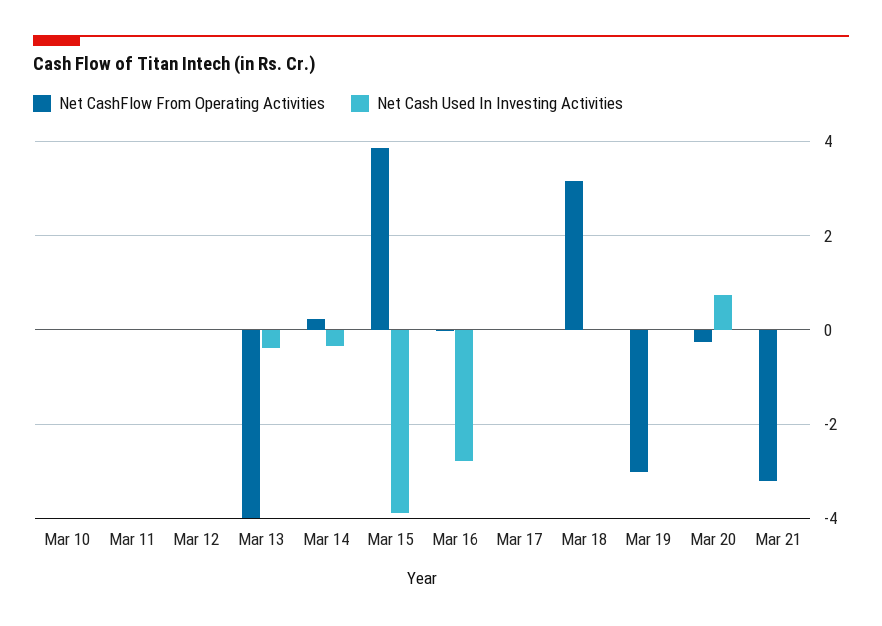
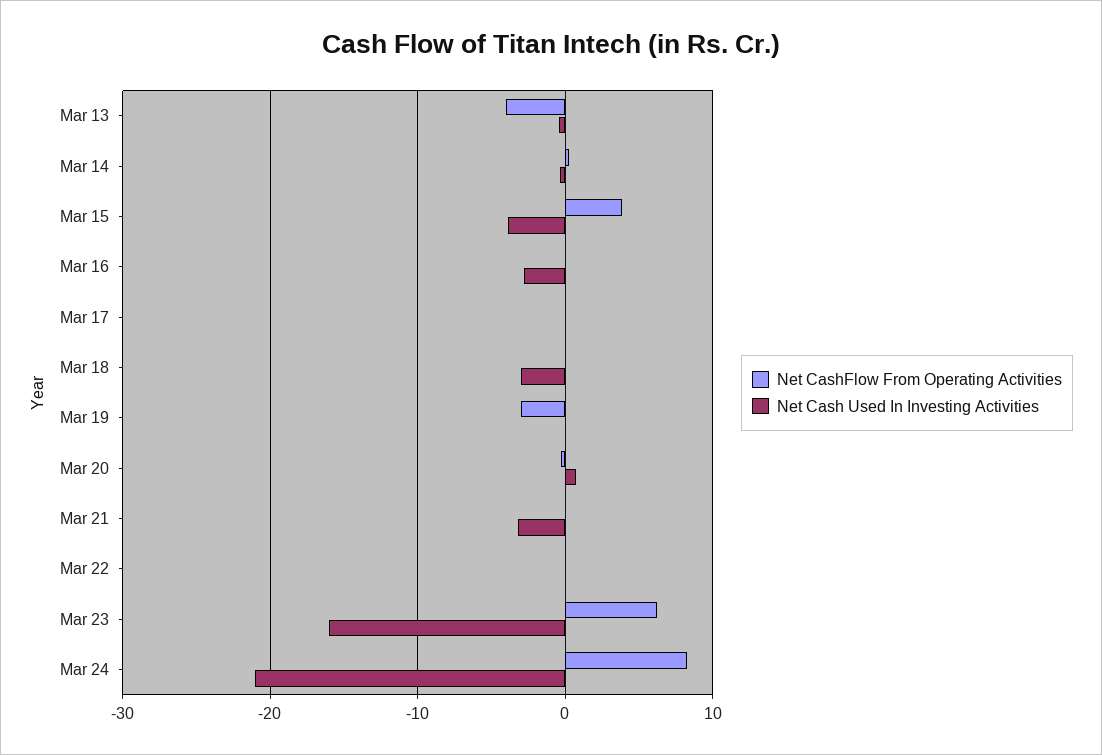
Net CashFlow From Operating Activities, Mar 10: 0 -> none
Net Cash Used In Investing Activities, Mar 10: 0 -> none
Net CashFlow From Operating Activities, Mar 11: 0 -> none
Net Cash Used In Investing Activities, Mar 11: 0 -> none
Net CashFlow From Operating Activities, Mar 12: 0 -> none
Net Cash Used In Investing Activities, Mar 12: 0 -> none
Net CashFlow From Operating Activities, Mar 18: 3.2 -> 0
Net Cash Used In Investing Activities, Mar 18: 0 -> -3
Net CashFlow From Operating Activities, Mar 21: -3.2 -> 0
Net Cash Used In Investing Activities, Mar 21: 0 -> -3
Net CashFlow From Operating Activities, Mar 22: none -> 0
Net Cash Used In Investing Activities, Mar 22: none -> 0
Net CashFlow From Operating Activities, Mar 23: none -> 6
Net Cash Used In Investing Activities, Mar 23: none -> -16
Net CashFlow From Operating Activities, Mar 24: none -> 8
Net Cash Used In Investing Activities, Mar 24: none -> -21

